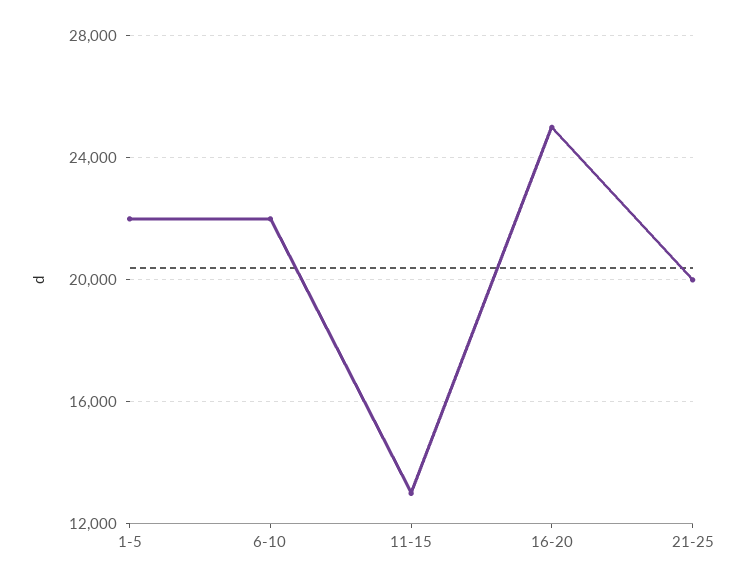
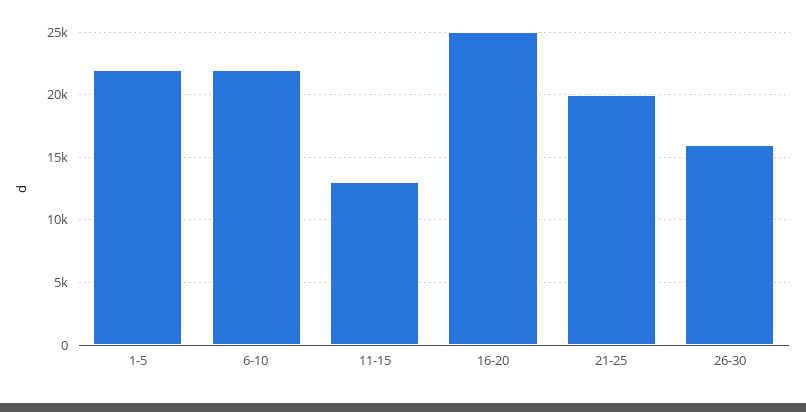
26-30: none -> 16000

